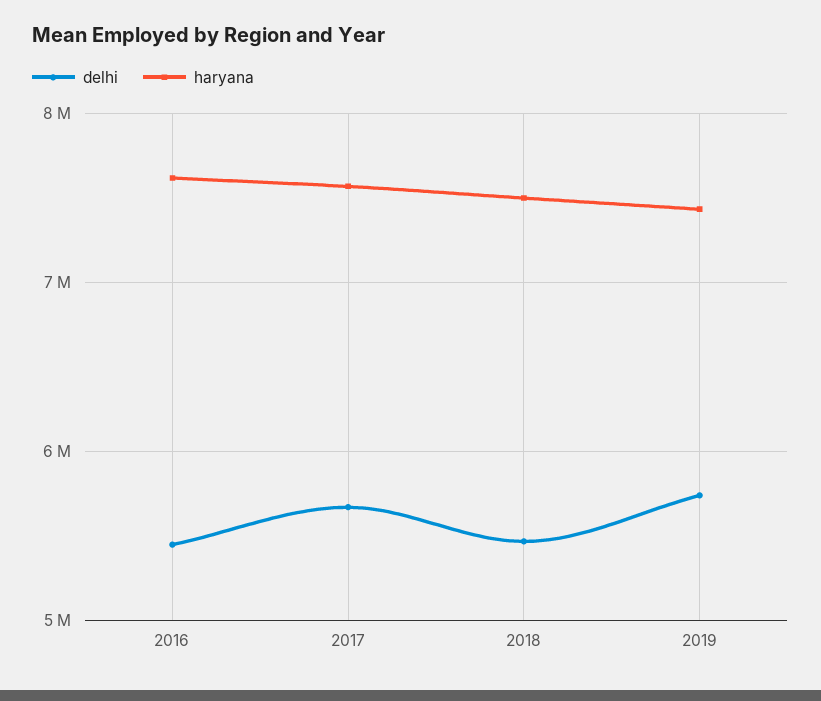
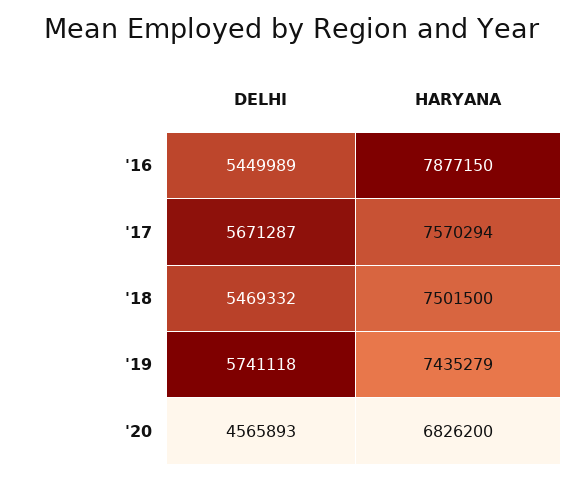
haryana, 2016: 7600000 -> 7877150
delhi, '20: none -> 4565893
haryana, '20: none -> 6826200

